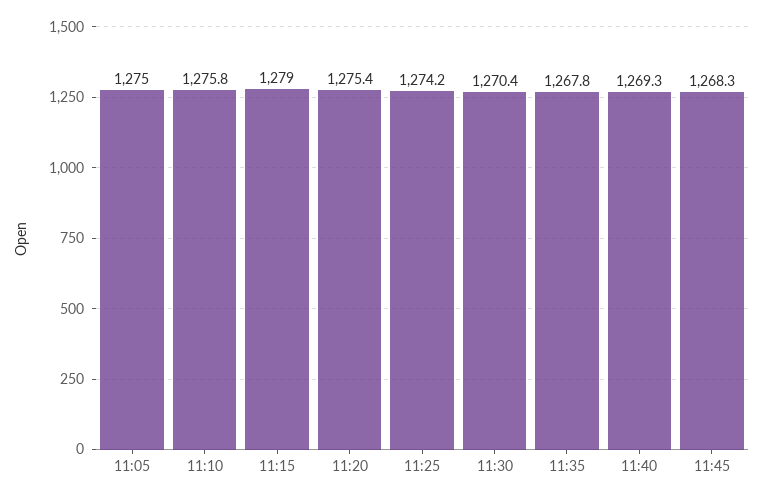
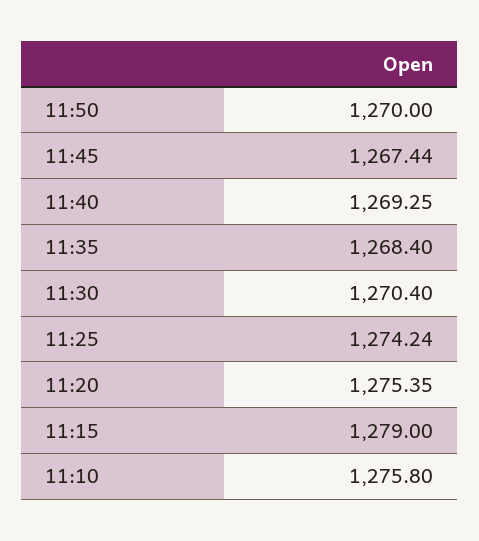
11:05: 1275 -> none
11:35: 1267.8 -> 1268.4
11:45: 1268.3 -> 1267.44
11:50: none -> 1270

